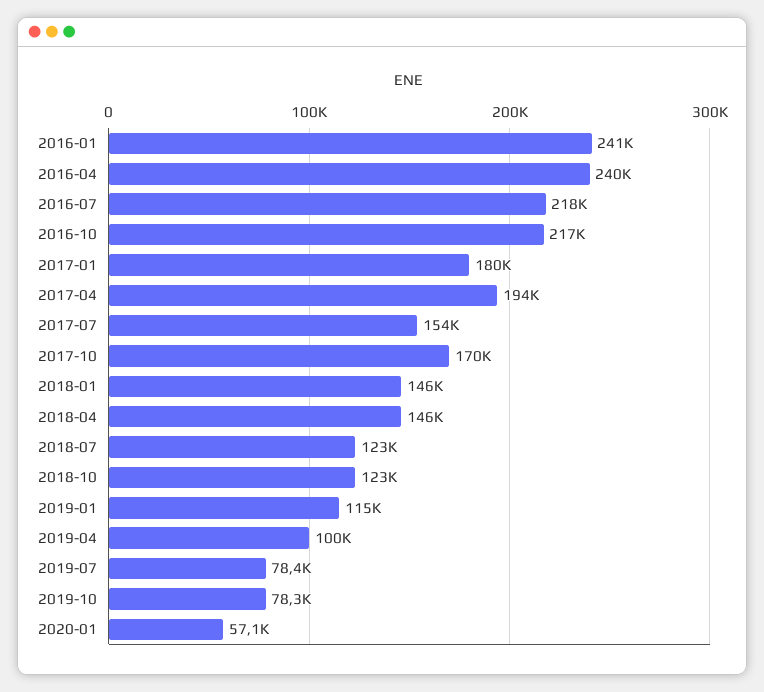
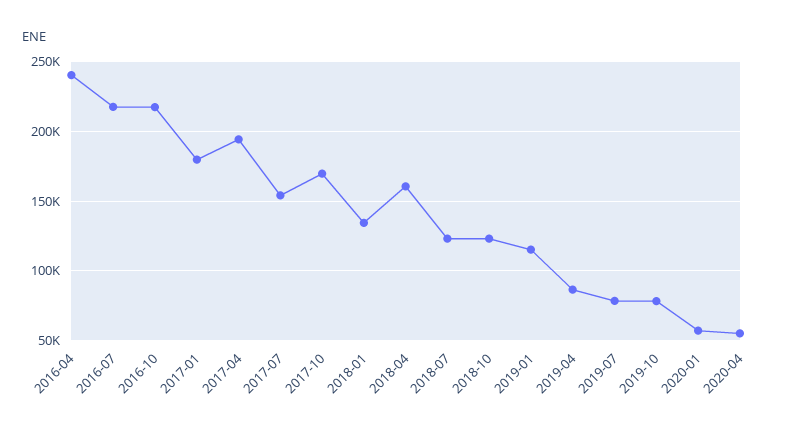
2016-01: 241000 -> none
2018-01: 146000 -> 135000
2018-04: 146000 -> 160000
2019-04: 100000 -> 85000
2020-04: none -> 55000

